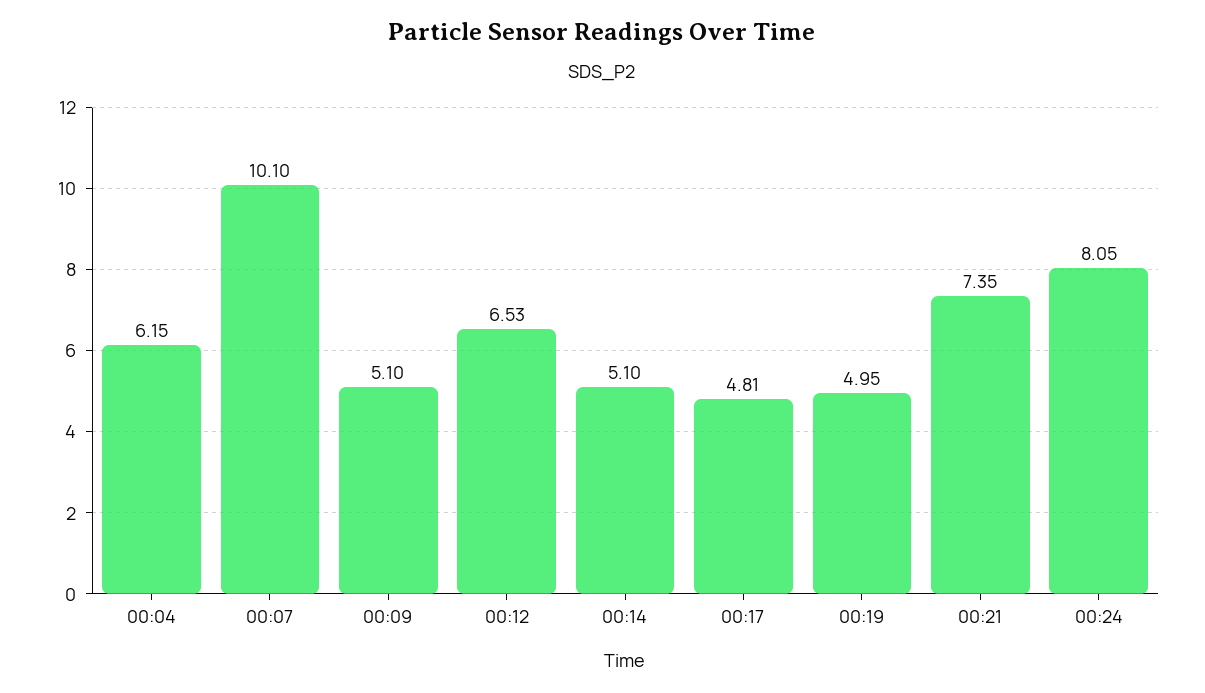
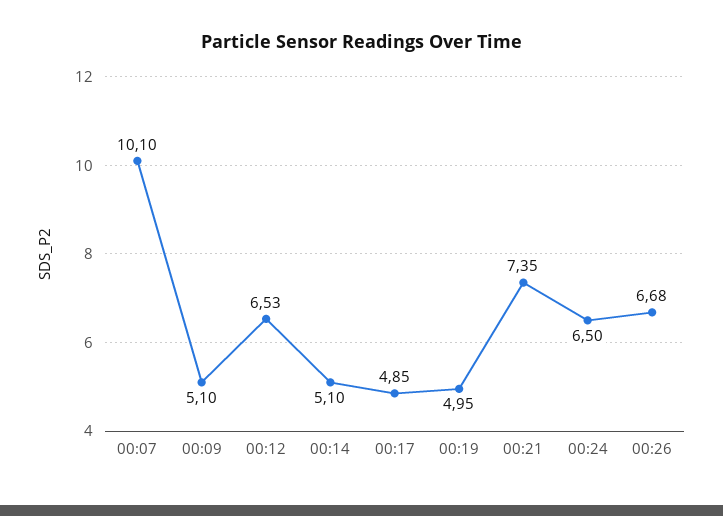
00:04: 6.15 -> none
00:17: 4.81 -> 4.85
00:24: 8.05 -> 6.5
00:26: none -> 6.68

